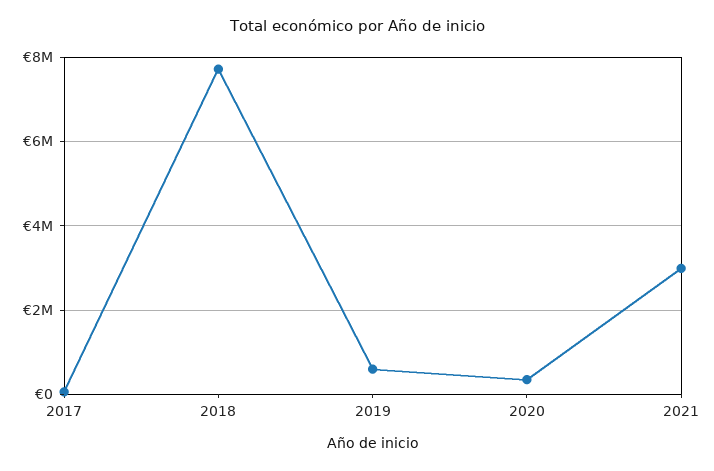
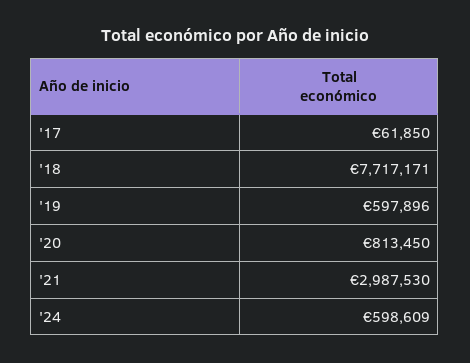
2020: 400000 -> 813450
'24: none -> 598609

